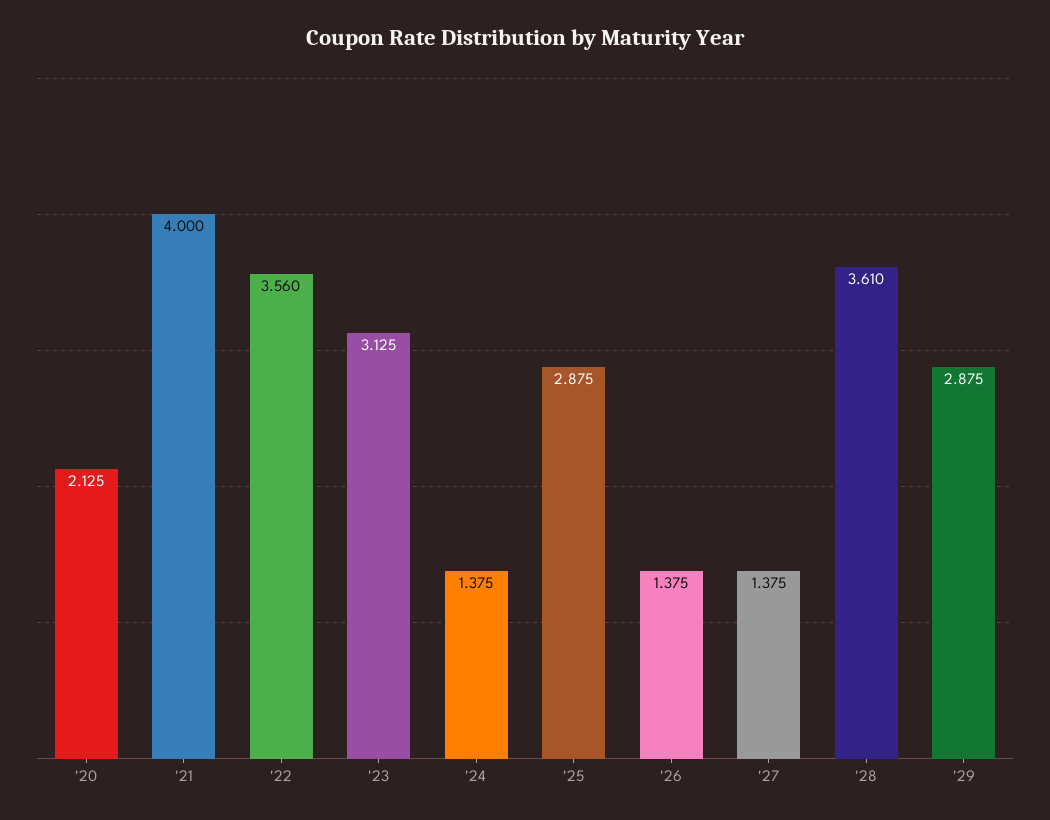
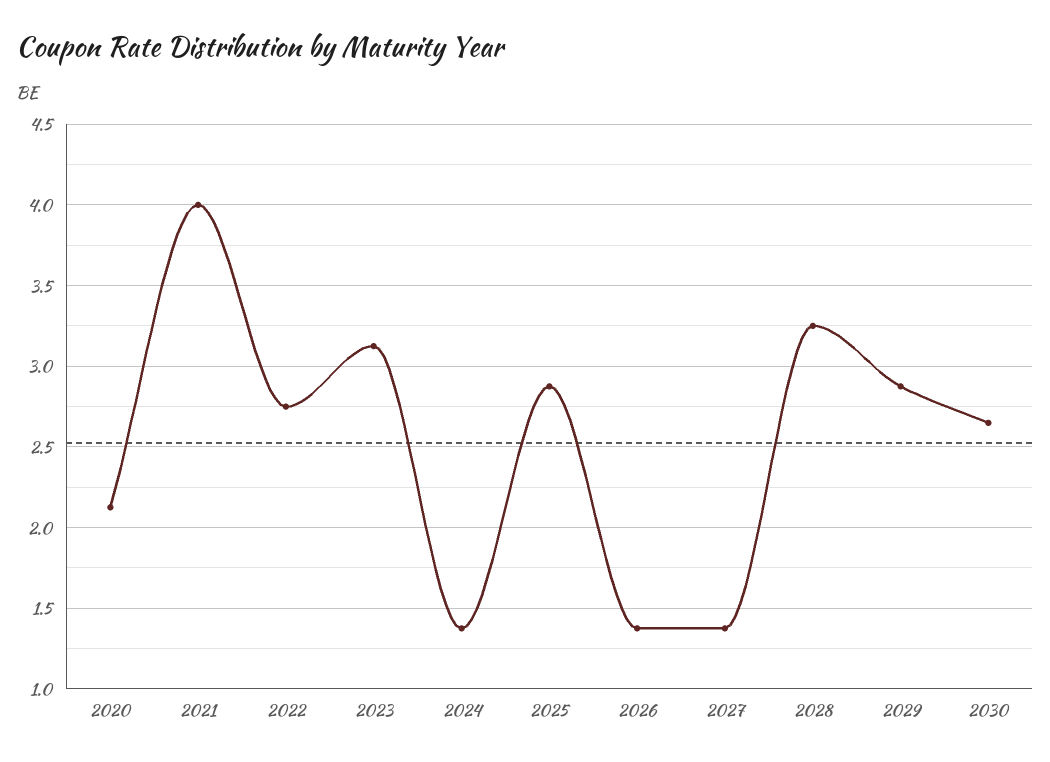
'22: 3.56 -> 2.75
'28: 3.61 -> 3.25
2030: none -> 2.65

